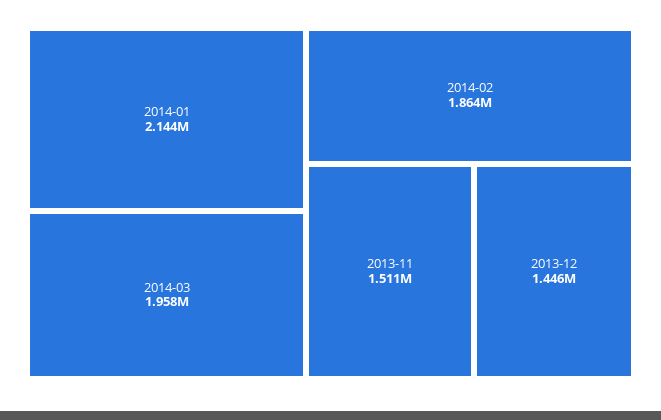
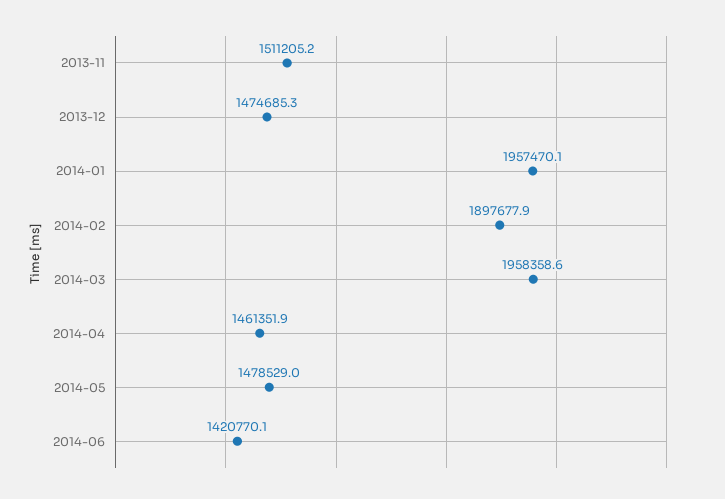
2014-01: 2144000 -> 1957470.1
2014-02: 1864000 -> 1897677.9
2013-12: 1446000 -> 1474685.3
2014-04: none -> 1461351.9
2014-05: none -> 1478529
2014-06: none -> 1420770.1

